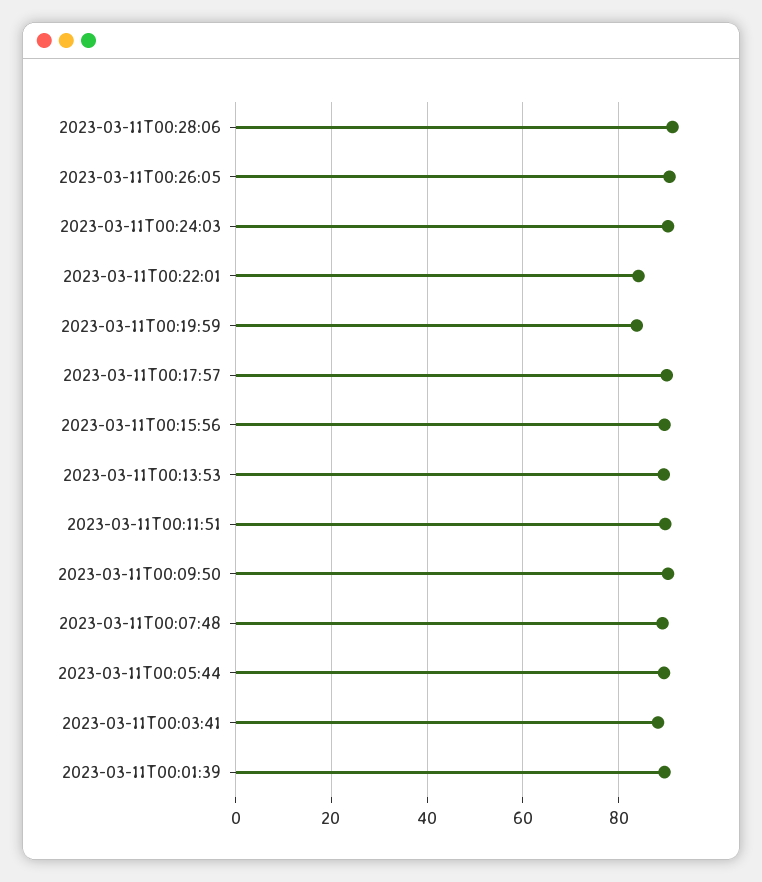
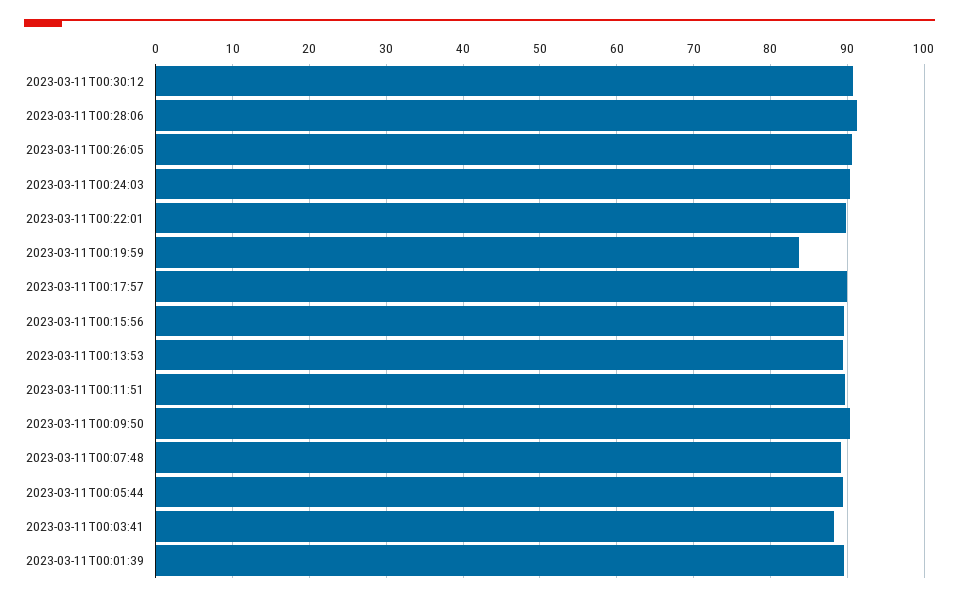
2023-03-11T00:22:01: 84 -> 90
2023-03-11T00:30:12: none -> 91

